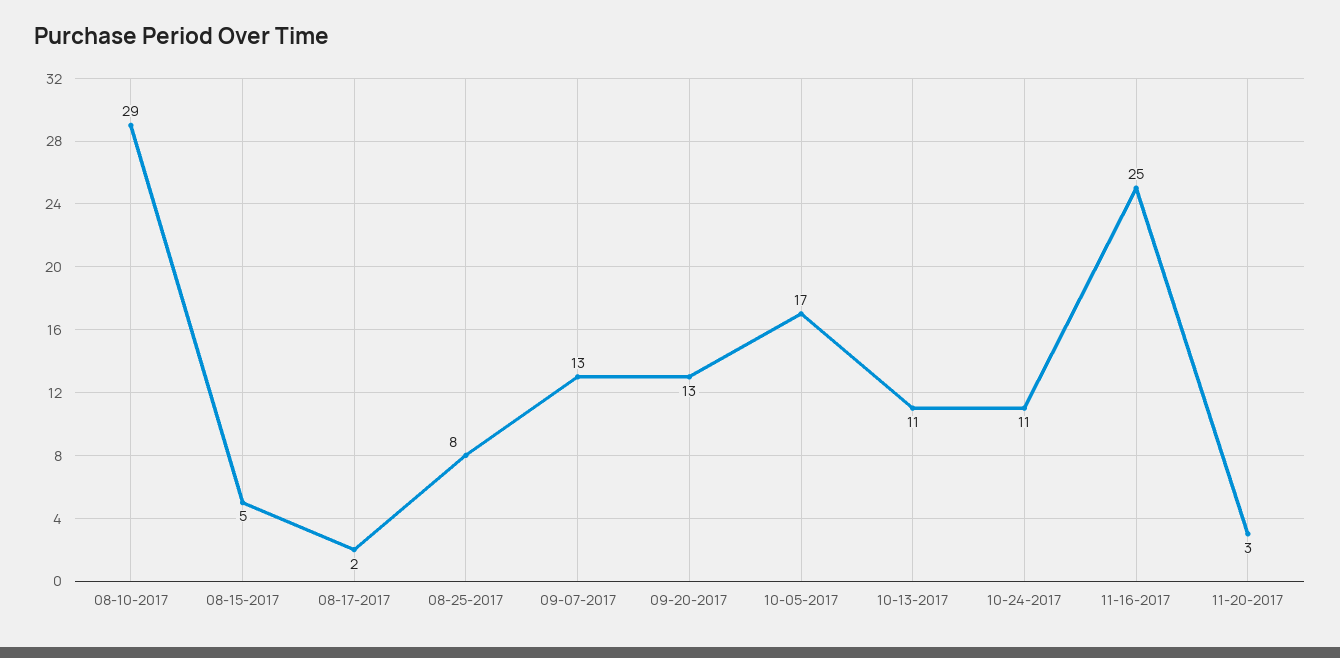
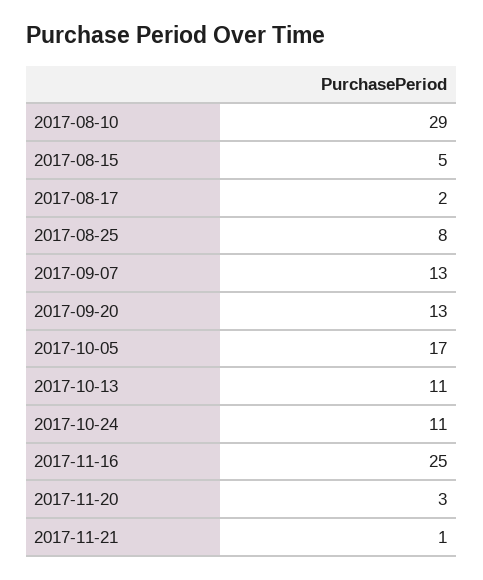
2017-11-21: none -> 1

